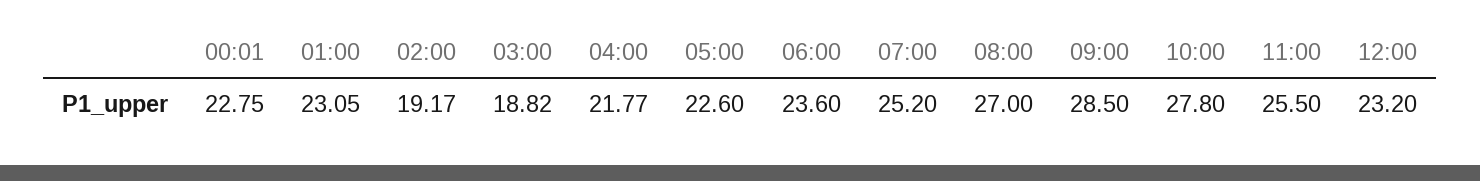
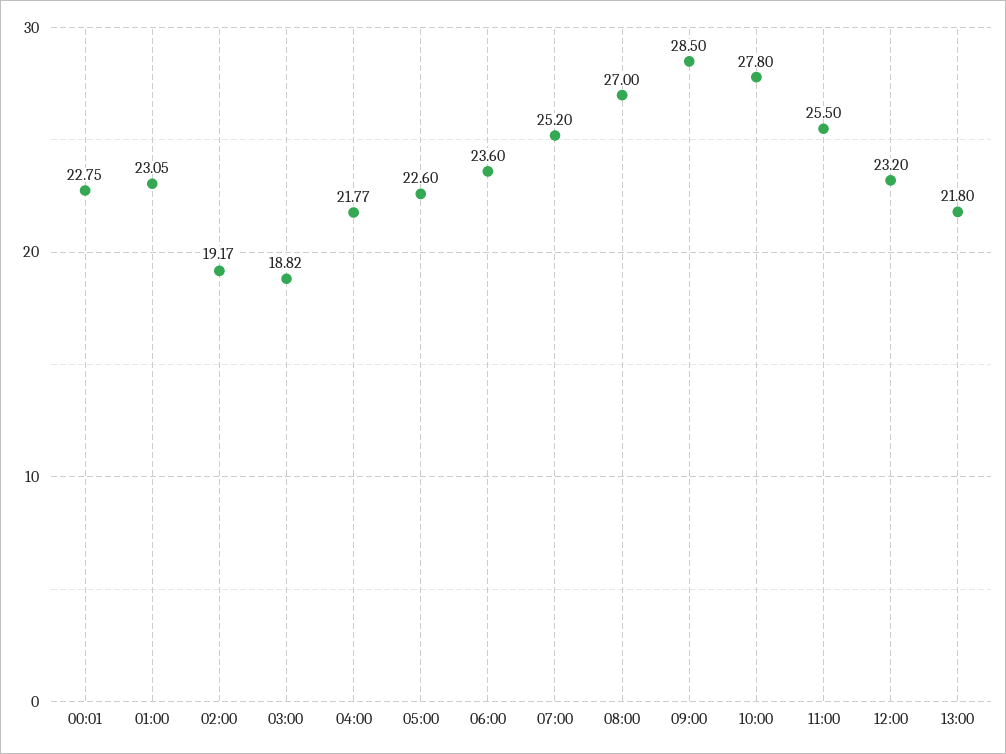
13:00: none -> 21.8

